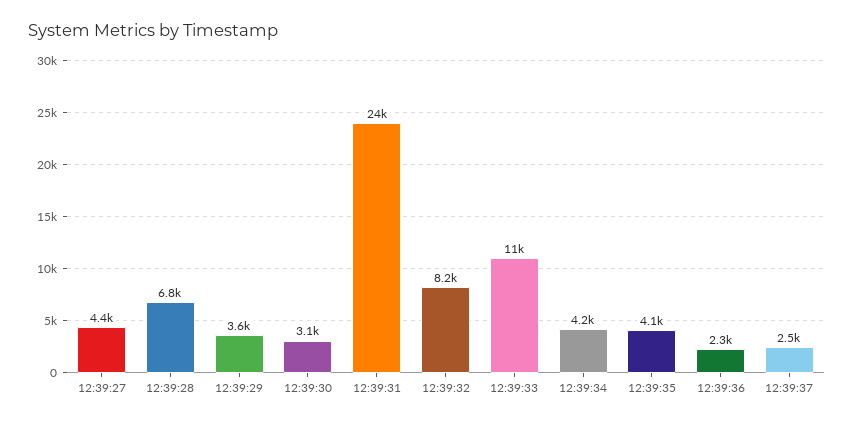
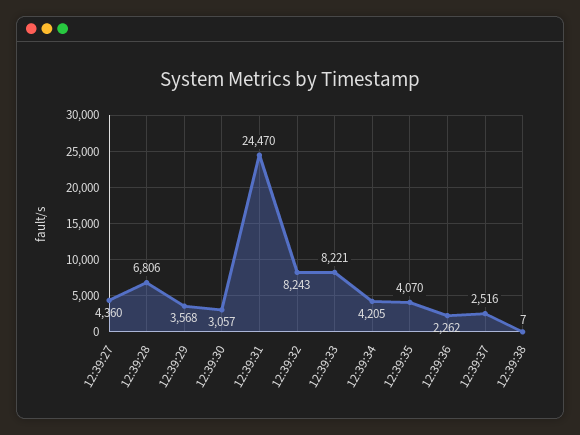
12:39:33: 11000 -> 8221
12:39:38: none -> 7

